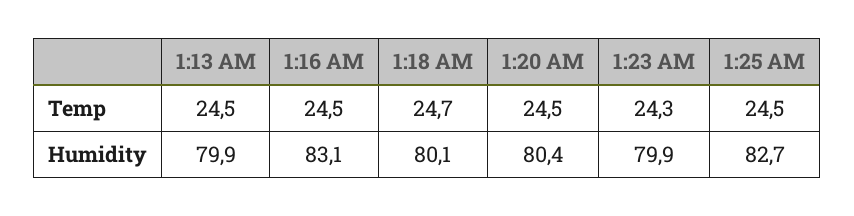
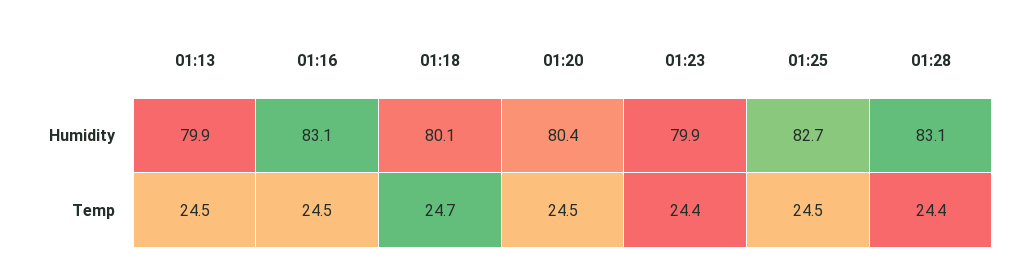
1:23 AM, Temp: 24.3 -> 24.4
01:28, Humidity: none -> 83.1
01:28, Temp: none -> 24.4

